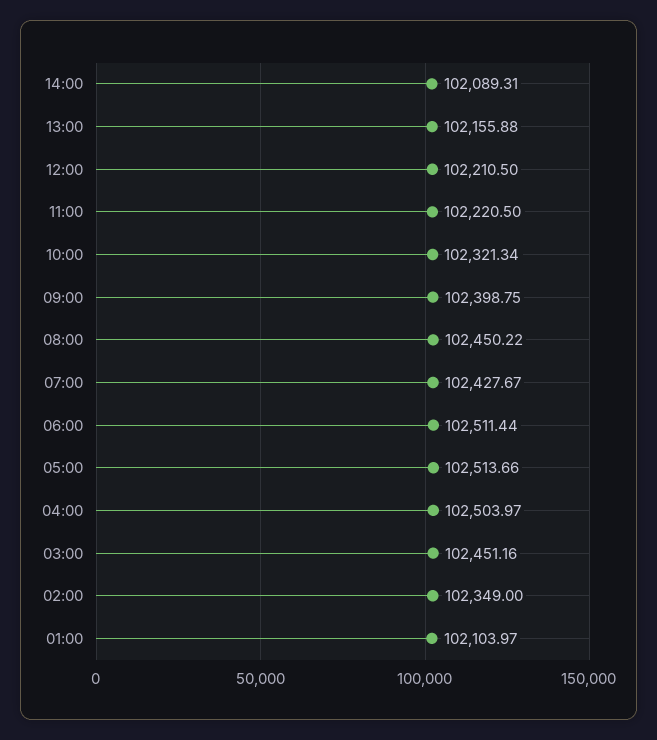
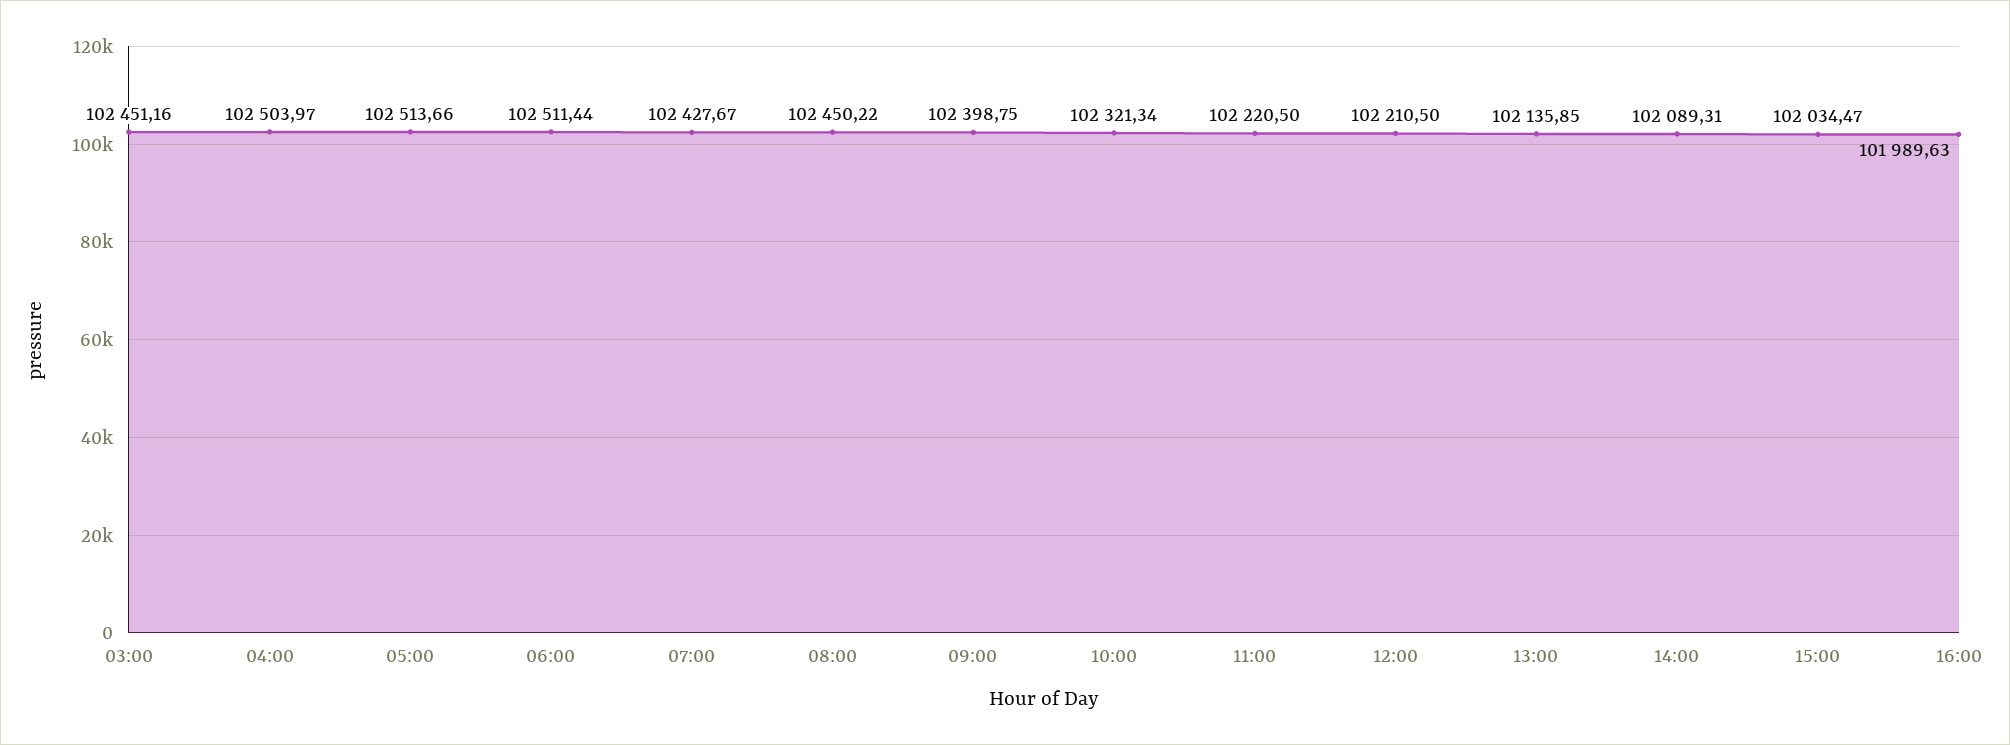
13:00: 102155.88 -> 102135.85
02:00: 102349 -> none
01:00: 102103.97 -> none
15:00: none -> 102034.47
16:00: none -> 101989.63

